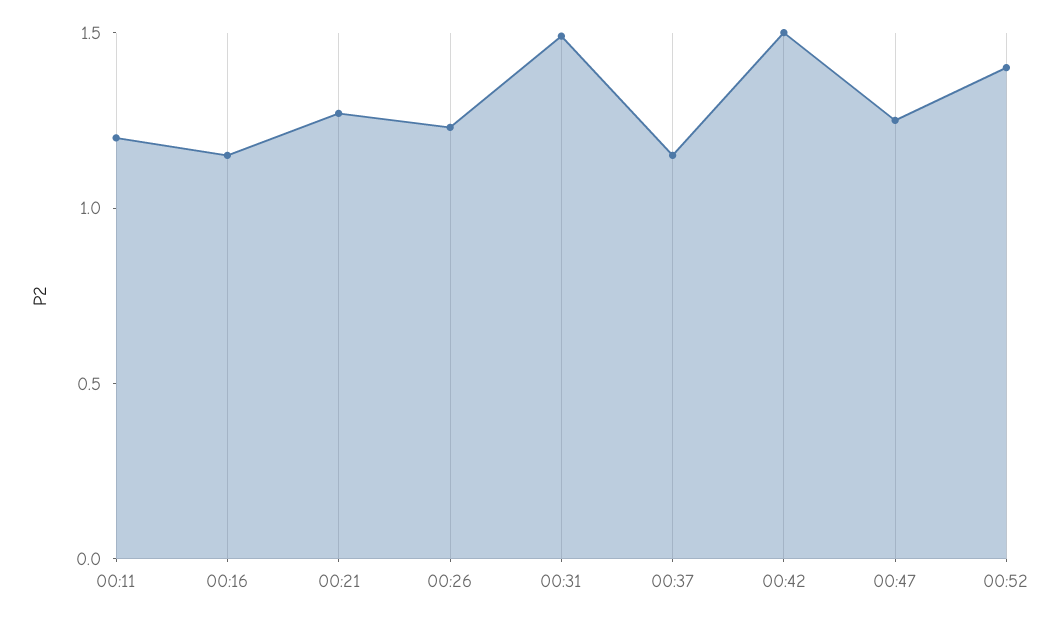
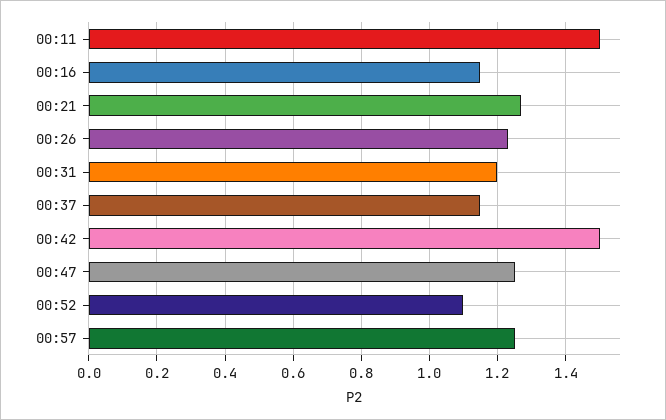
00:11: 1.2 -> 1.5
00:31: 1.5 -> 1.2
00:52: 1.4 -> 1.1
00:57: none -> 1.25

